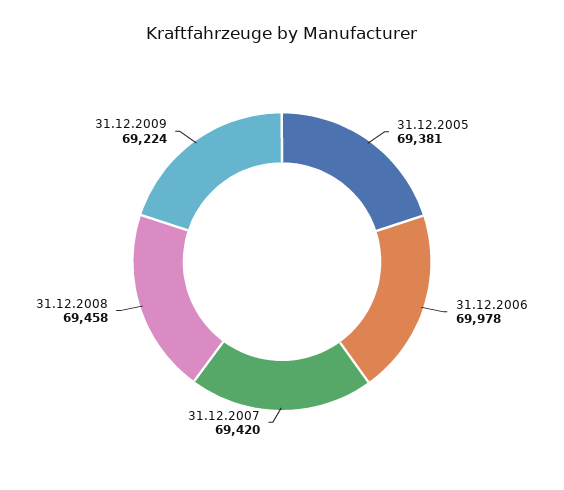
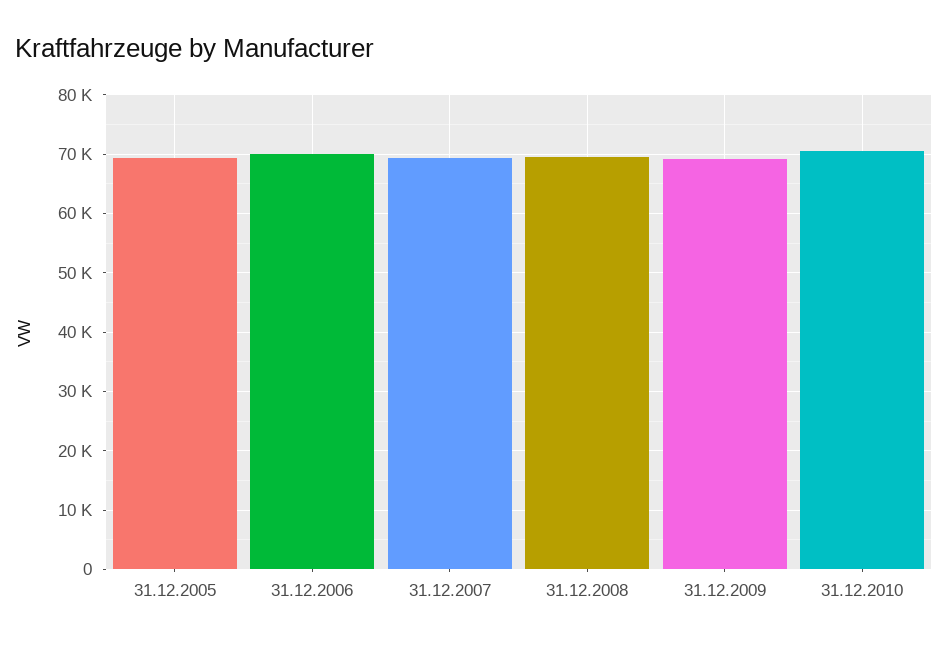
31.12.2010: none -> 70000

